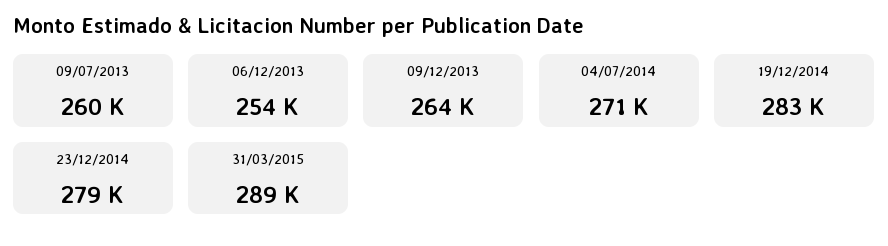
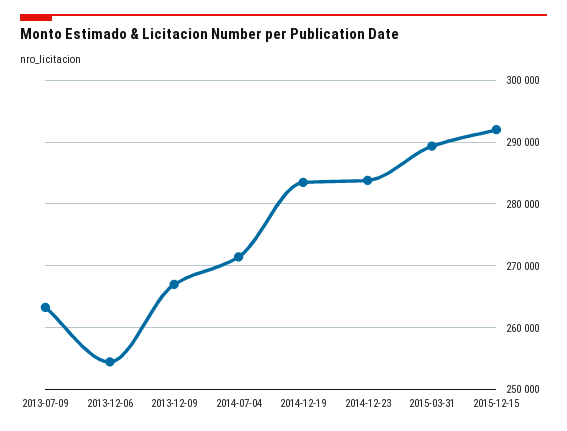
09/07/2013: 260000 -> 263000
09/12/2013: 264000 -> 267000
23/12/2014: 279000 -> 284000
2015-12-15: none -> 292000

